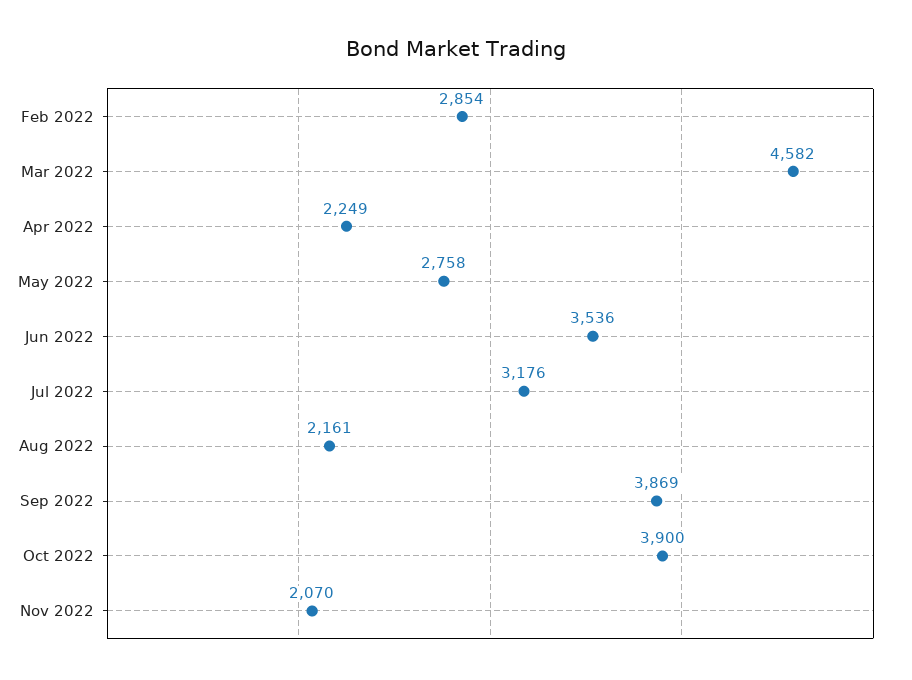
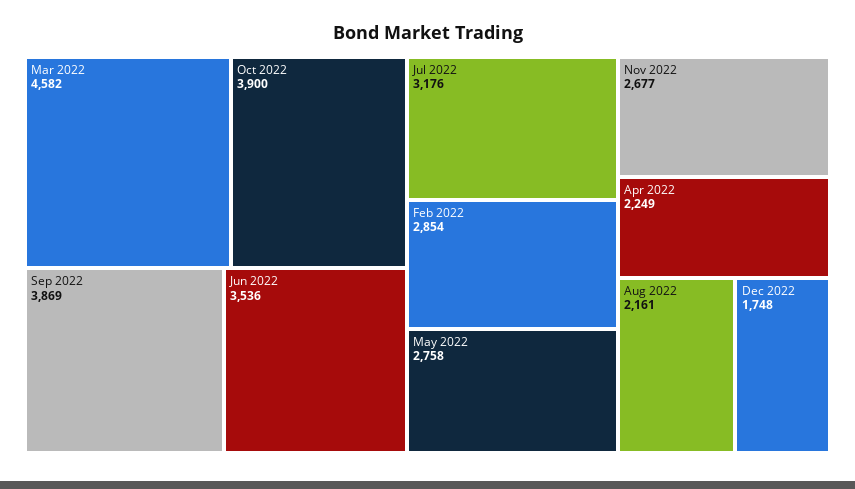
Nov 2022: 2070 -> 2677
Dec 2022: none -> 1748

